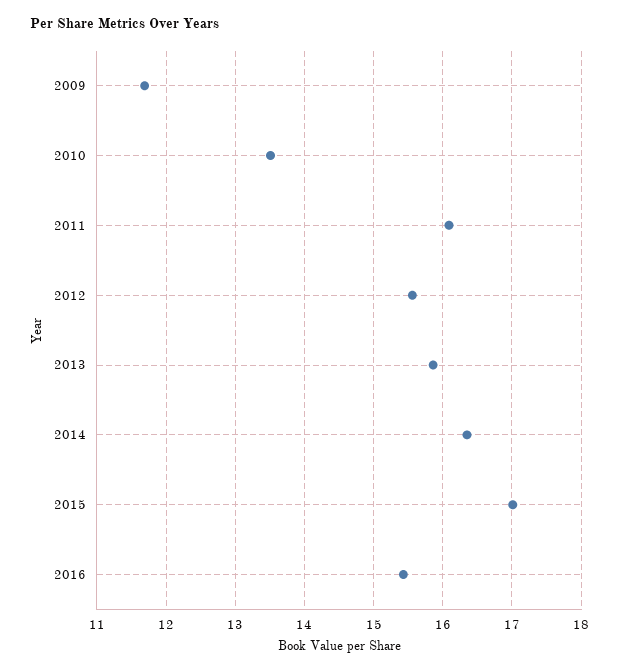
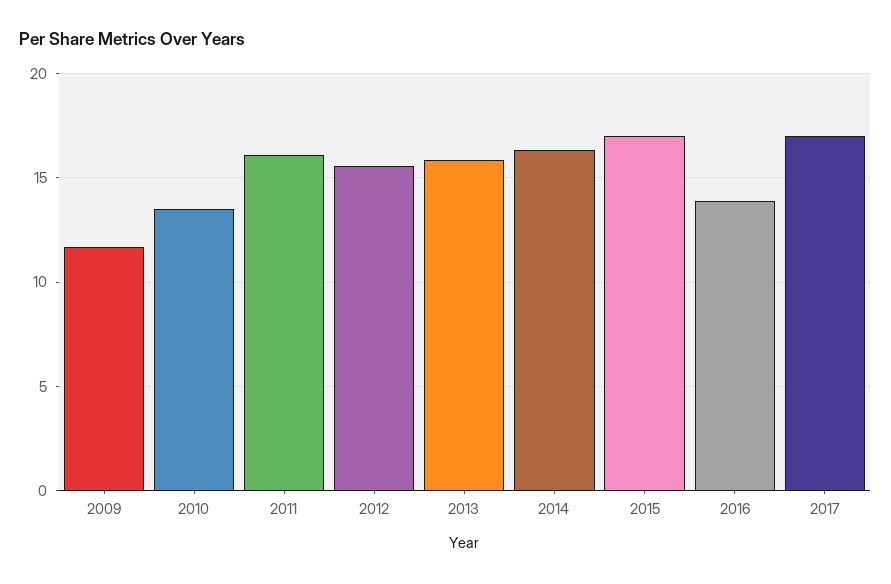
2016: 15.4 -> 14
2017: none -> 17

